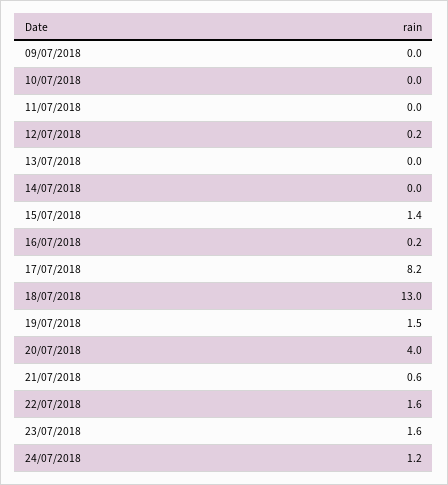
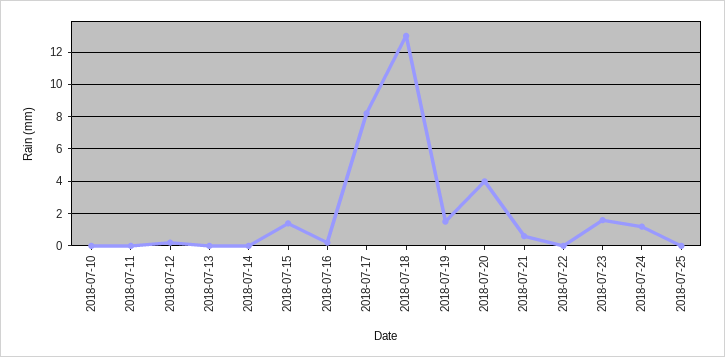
09/07/2018: 0 -> none
22/07/2018: 1.6 -> 0
2018-07-25: none -> 0

